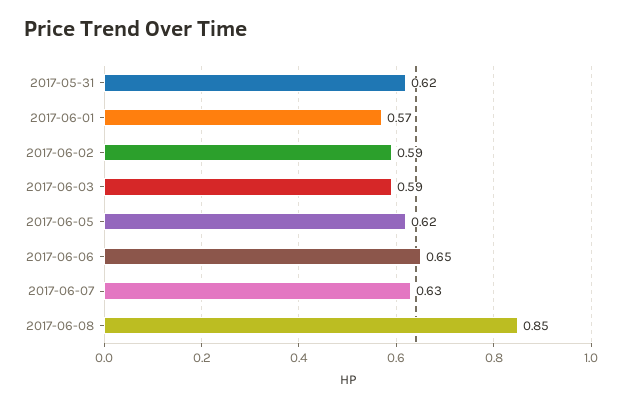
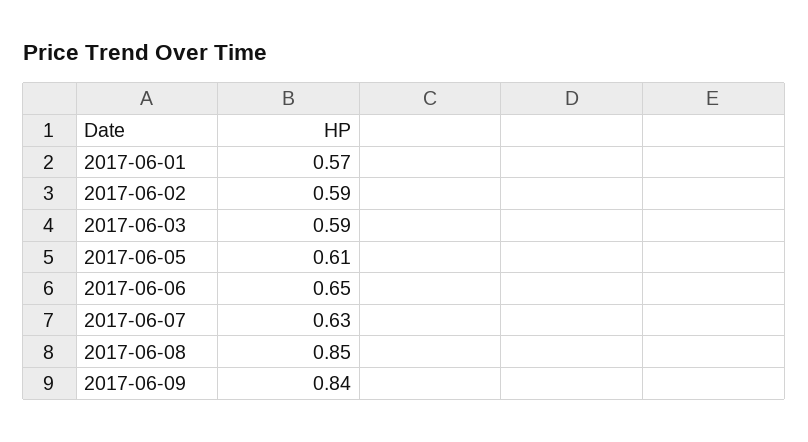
2017-05-31: 0.62 -> none
2017-06-05: 0.62 -> 0.61
2017-06-09: none -> 0.84

